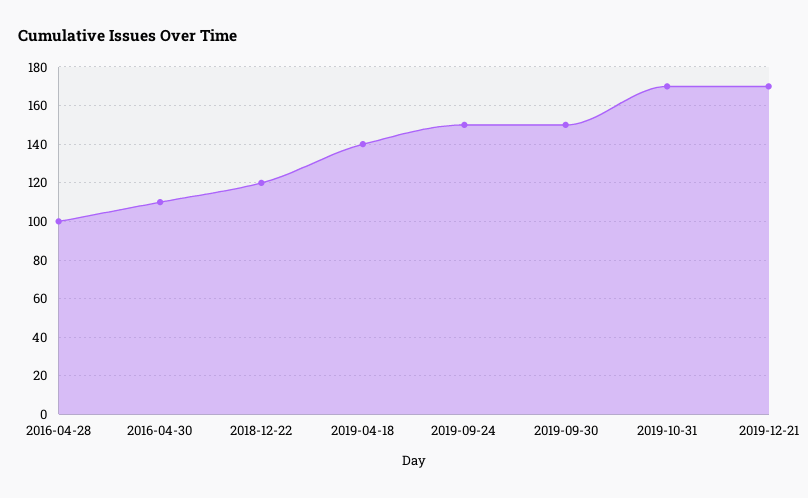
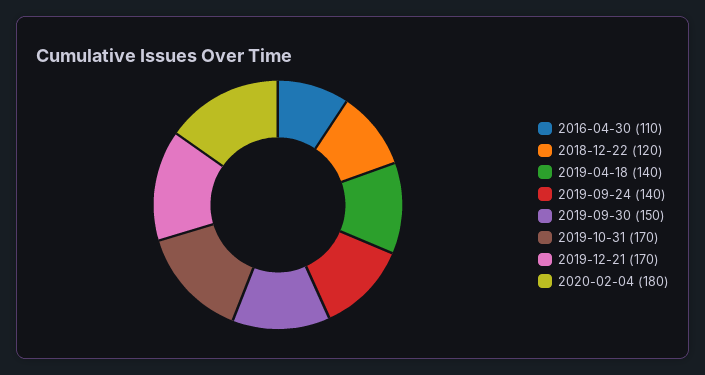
2016-04-28: 100 -> none
2019-09-24: 150 -> 140
2020-02-04: none -> 180

